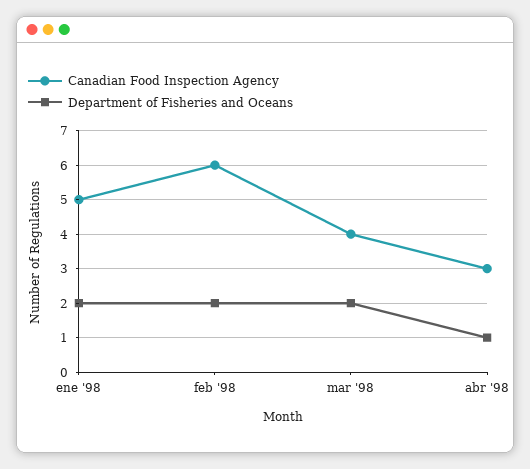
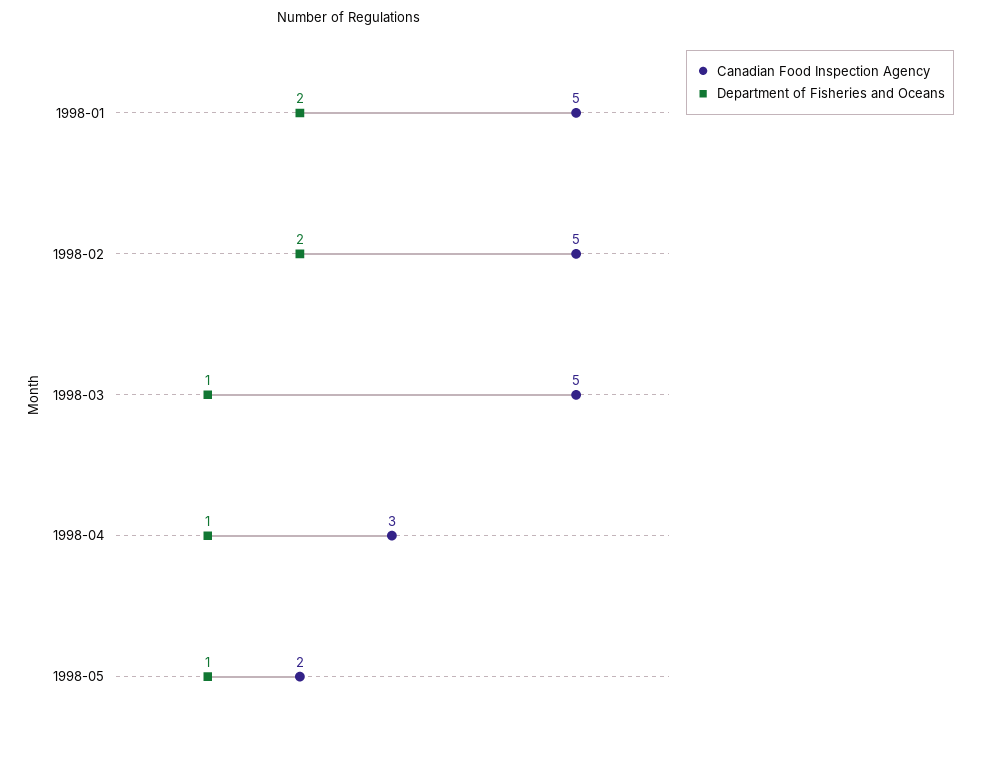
Canadian Food Inspection Agency, feb '98: 6 -> 5
Canadian Food Inspection Agency, mar '98: 4 -> 5
Department of Fisheries and Oceans, mar '98: 2 -> 1
Canadian Food Inspection Agency, 1998-05: none -> 2
Department of Fisheries and Oceans, 1998-05: none -> 1

